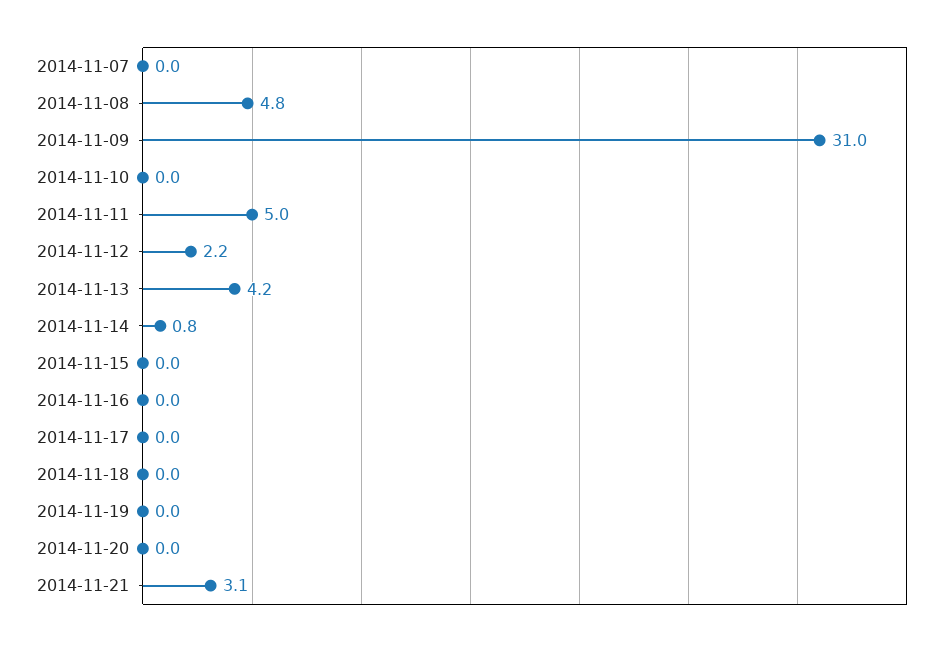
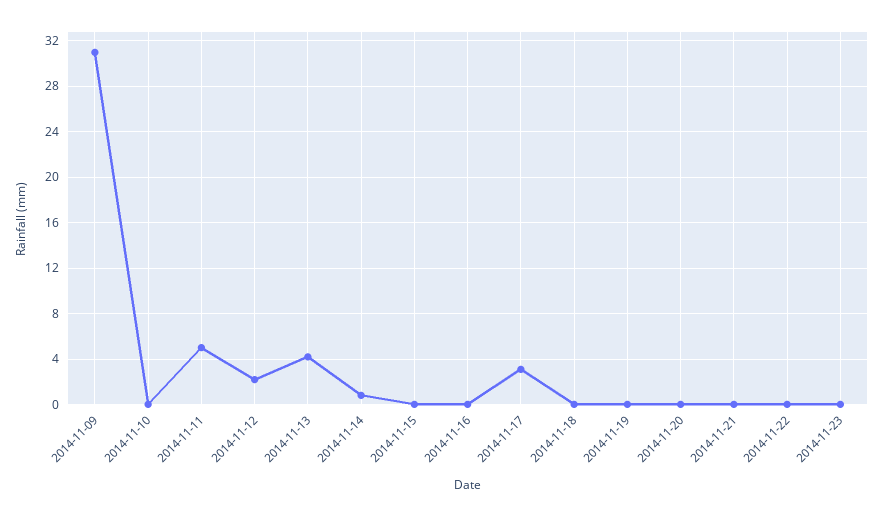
2014-11-07: 0 -> none
2014-11-08: 4.8 -> none
2014-11-17: 0 -> 3
2014-11-21: 3.1 -> 0
2014-11-22: none -> 0
2014-11-23: none -> 0

